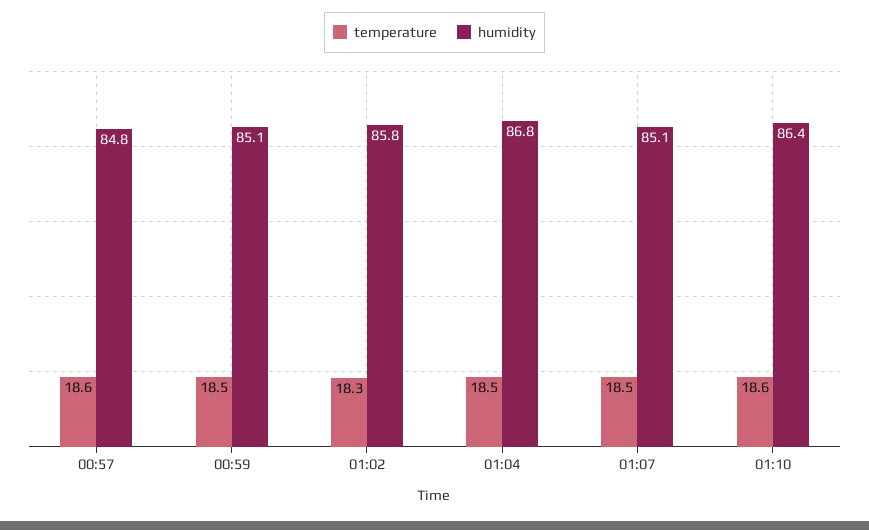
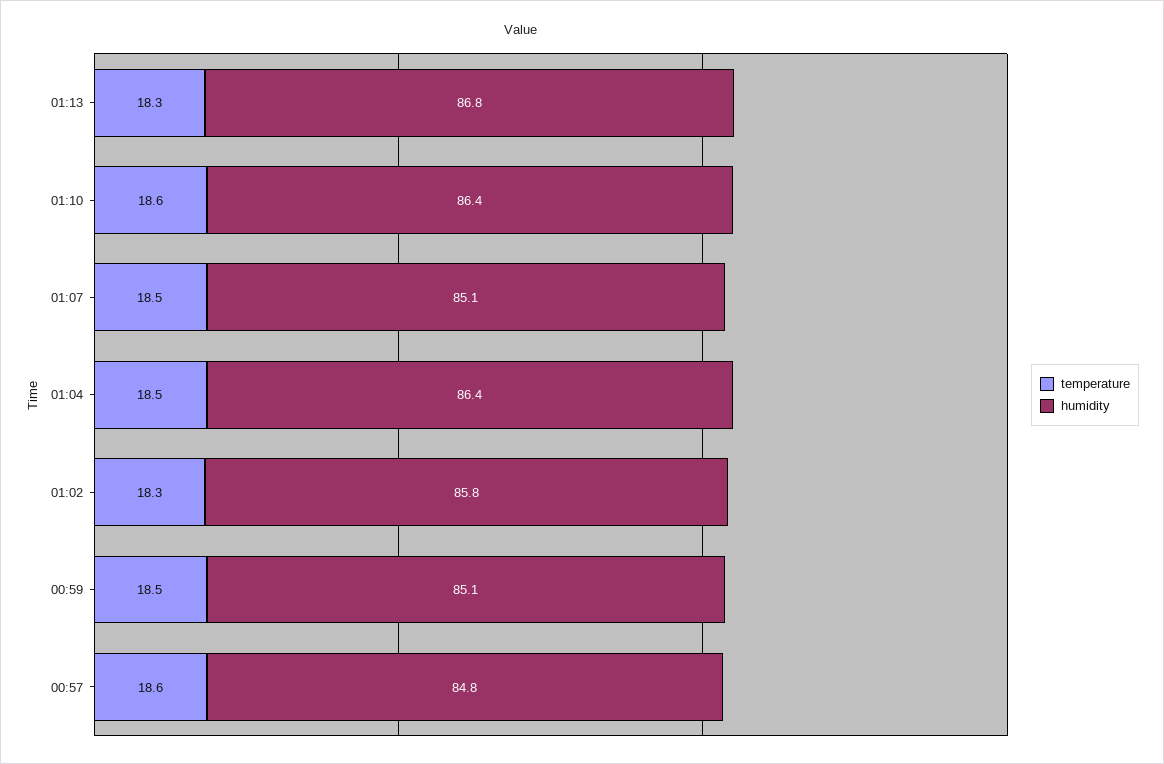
humidity, 01:04: 86.8 -> 86.4
temperature, 01:13: none -> 18.3
humidity, 01:13: none -> 86.8

